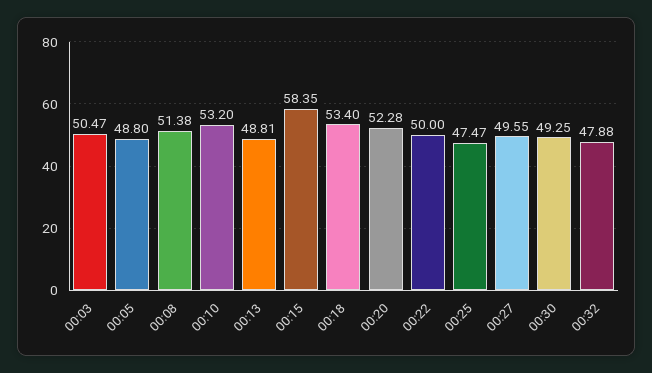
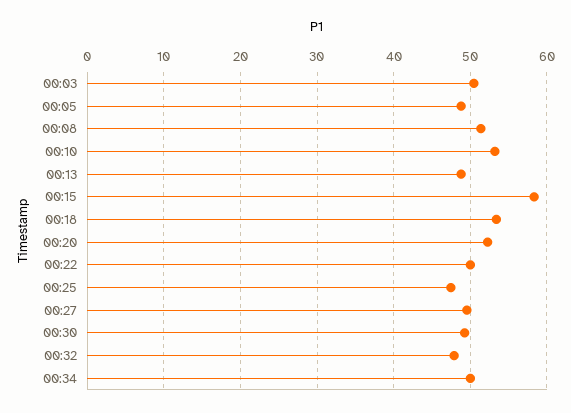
00:34: none -> 50

